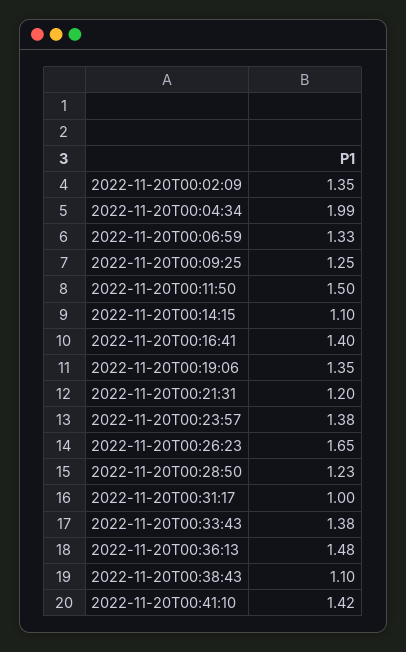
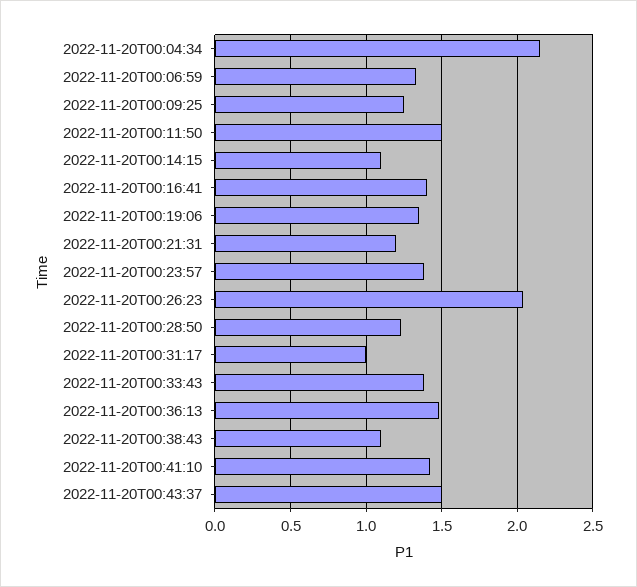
2022-11-20T00:02:09: 1.35 -> none
2022-11-20T00:04:34: 1.99 -> 2.15
2022-11-20T00:26:23: 1.65 -> 2.05
2022-11-20T00:43:37: none -> 1.5

